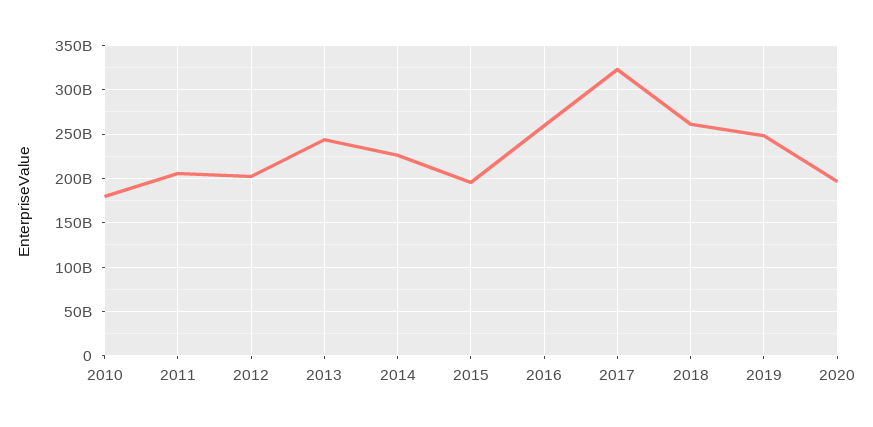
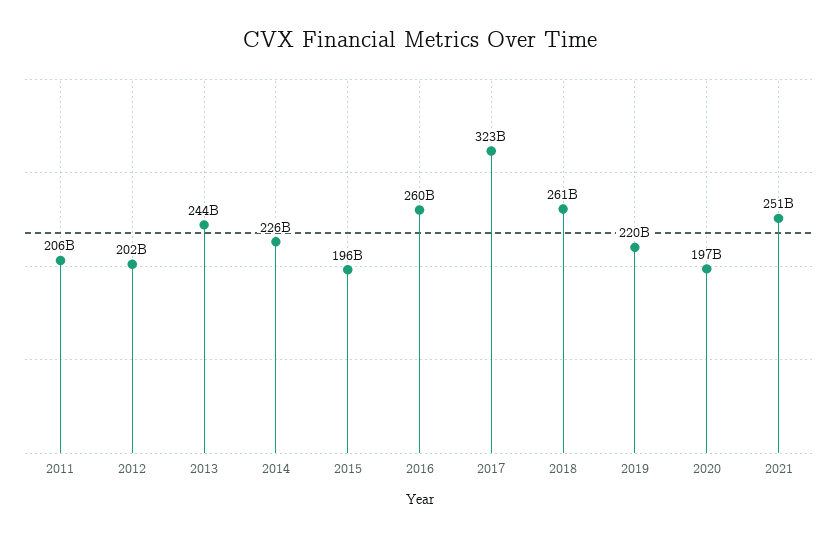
2010: 180000000000 -> none
2019: 250000000000 -> 220000000000
2021: none -> 251000000000

